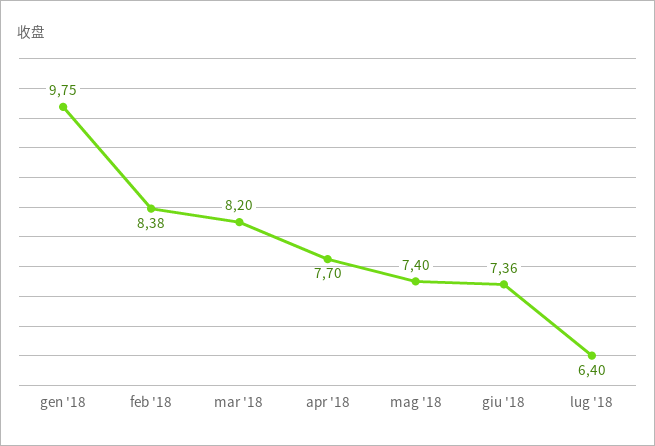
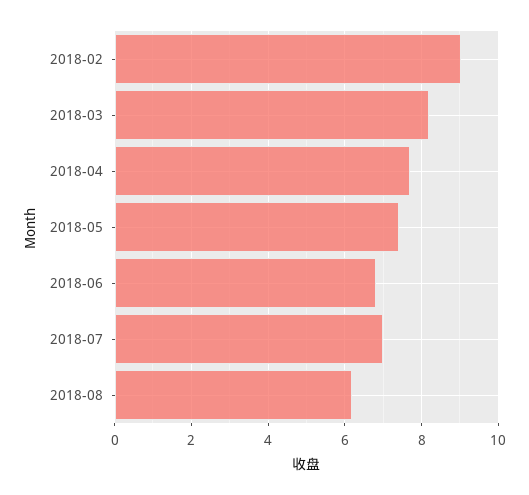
gen '18: 9.75 -> none
feb '18: 8.38 -> 9
giu '18: 7.36 -> 6.8
lug '18: 6.4 -> 7
2018-08: none -> 6.2

